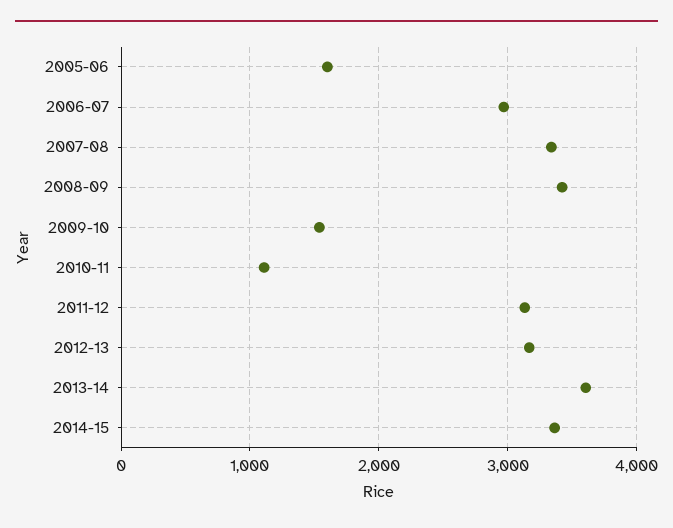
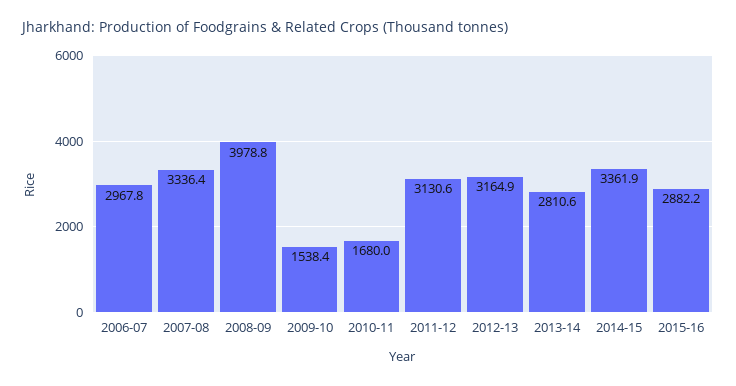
2005-06: 1600 -> none
2008-09: 3400 -> 3978.8
2010-11: 1100 -> 1680
2013-14: 3600 -> 2810.6
2015-16: none -> 2882.2

